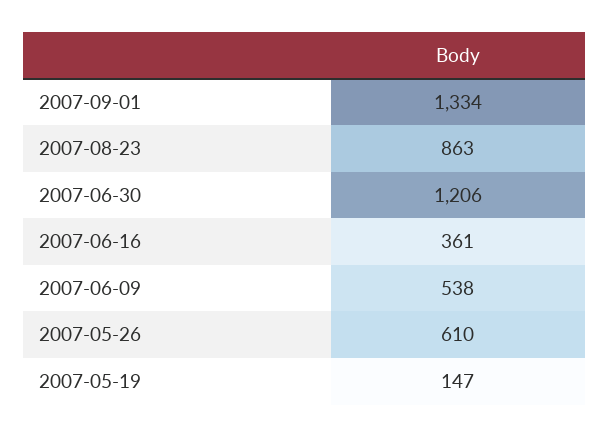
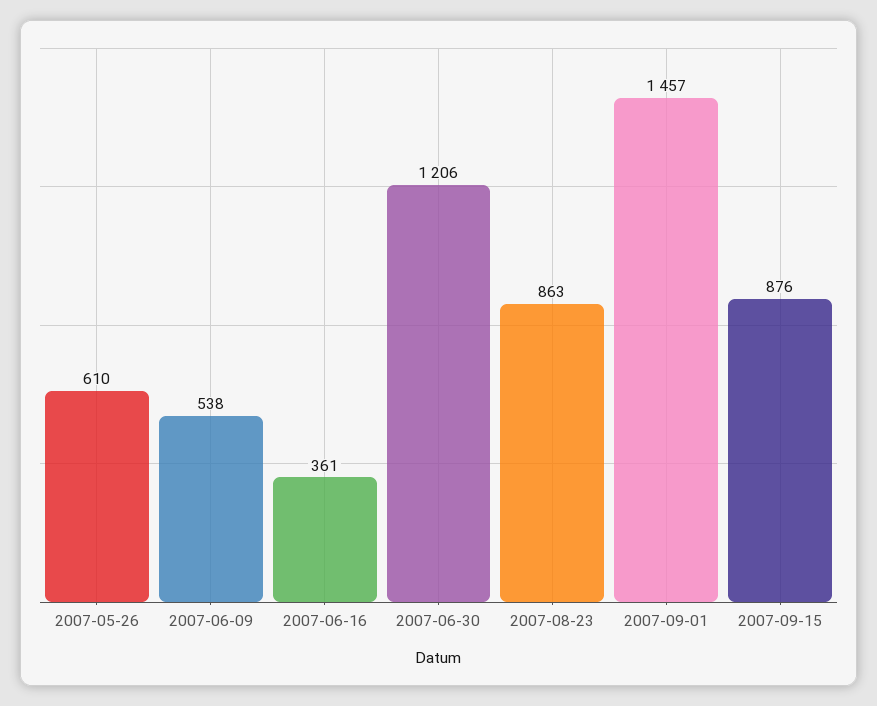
2007-09-01: 1334 -> 1457
2007-05-19: 147 -> none
2007-09-15: none -> 876

